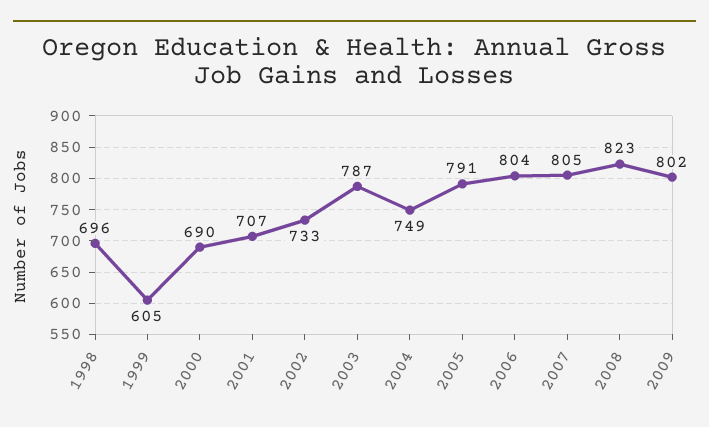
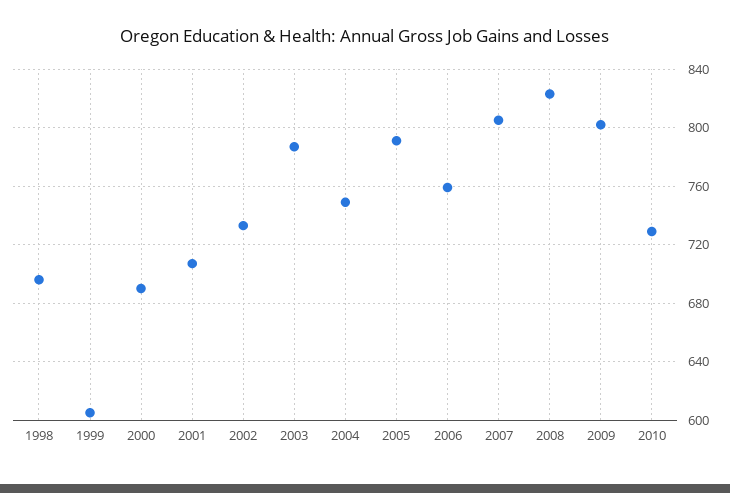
2006: 804 -> 760
2010: none -> 730

